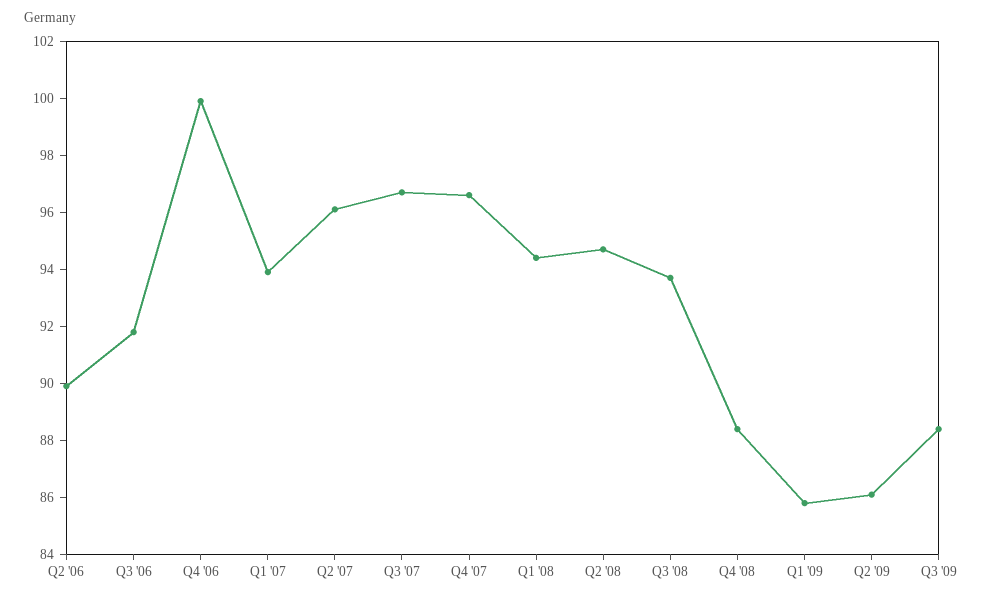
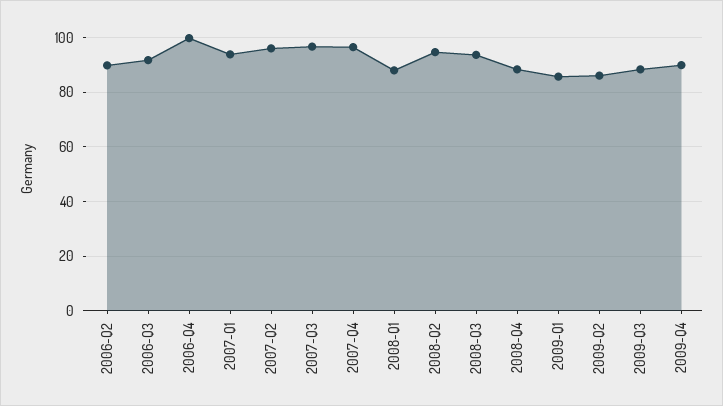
Q1 '08: 94.5 -> 87.5
2009-Q4: none -> 90

